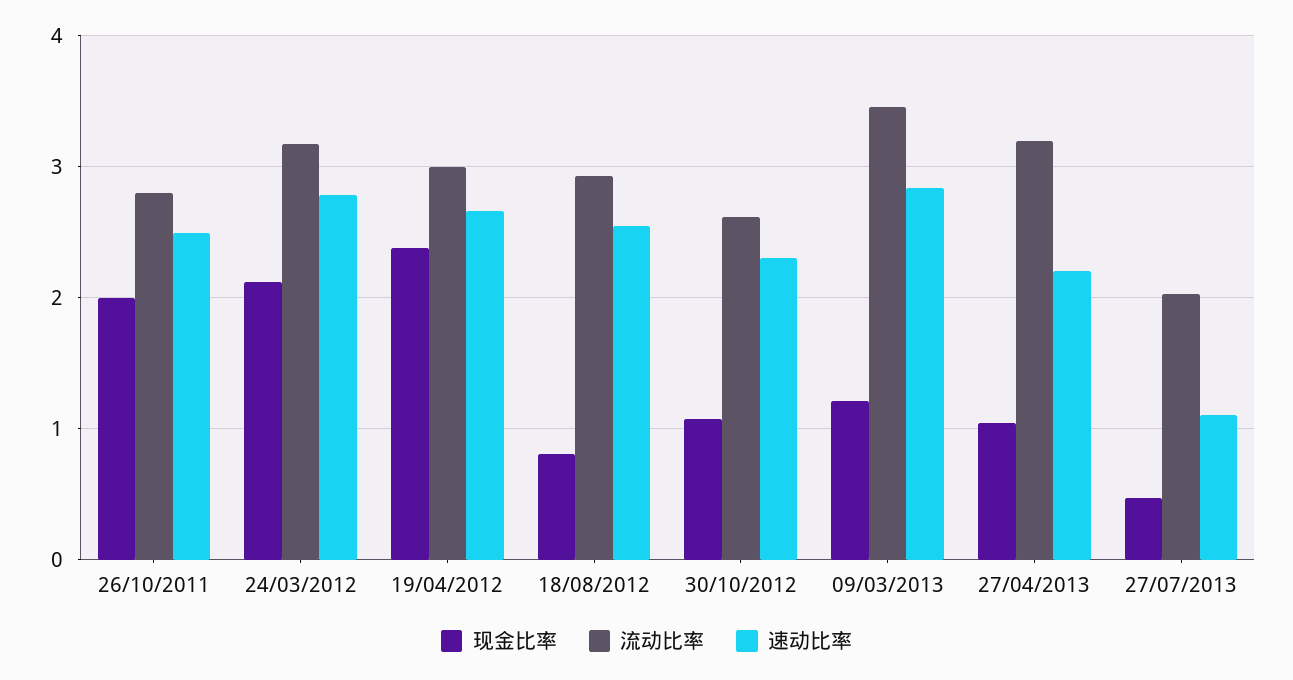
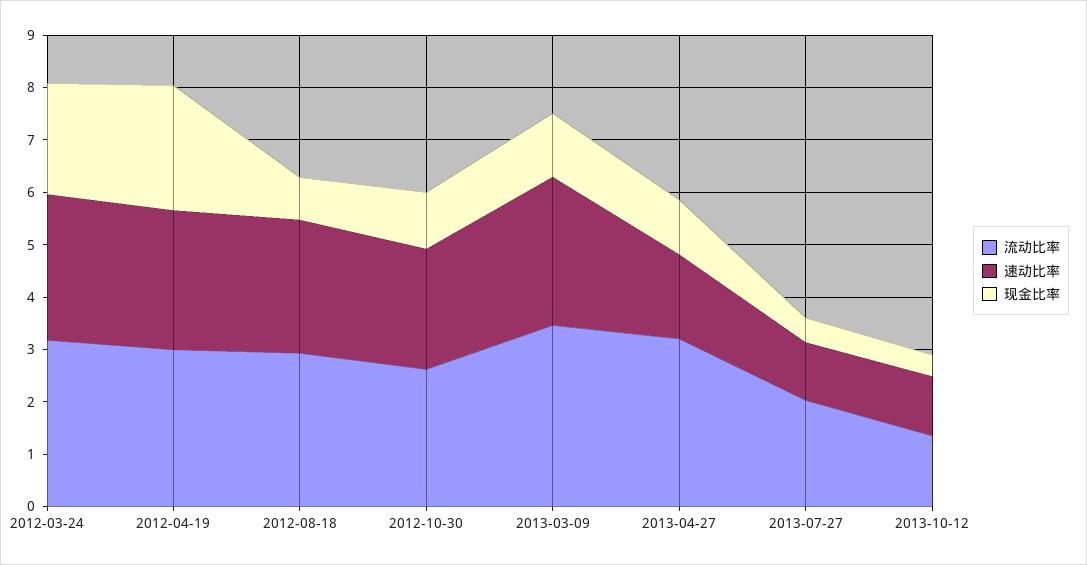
现金比率, 26/10/2011: 2 -> none
流动比率, 26/10/2011: 2.8 -> none
速动比率, 26/10/2011: 2.5 -> none
速动比率, 27/04/2013: 2.2 -> 1.6
流动比率, 2013-10-12: none -> 1.4
速动比率, 2013-10-12: none -> 1.2
现金比率, 2013-10-12: none -> 0.4

